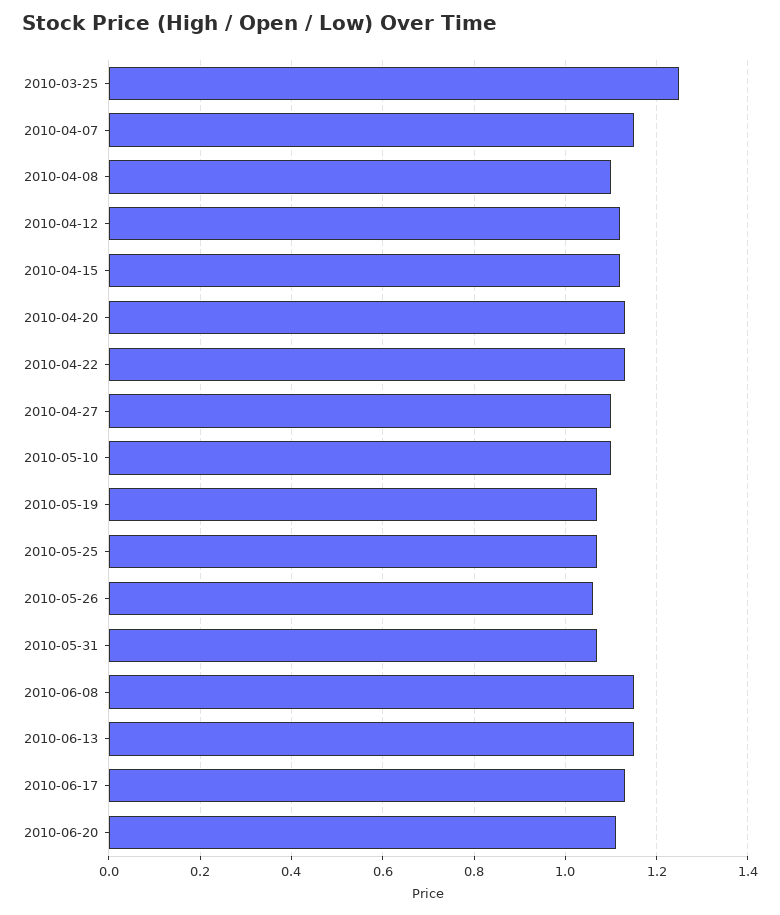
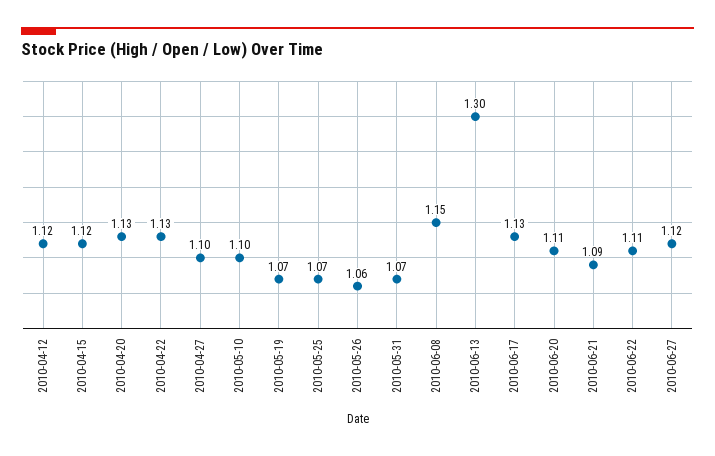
2010-03-25: 1.25 -> none
2010-04-07: 1.15 -> none
2010-04-08: 1.1 -> none
2010-06-13: 1.15 -> 1.3
2010-06-21: none -> 1.09
2010-06-22: none -> 1.11
2010-06-27: none -> 1.12

